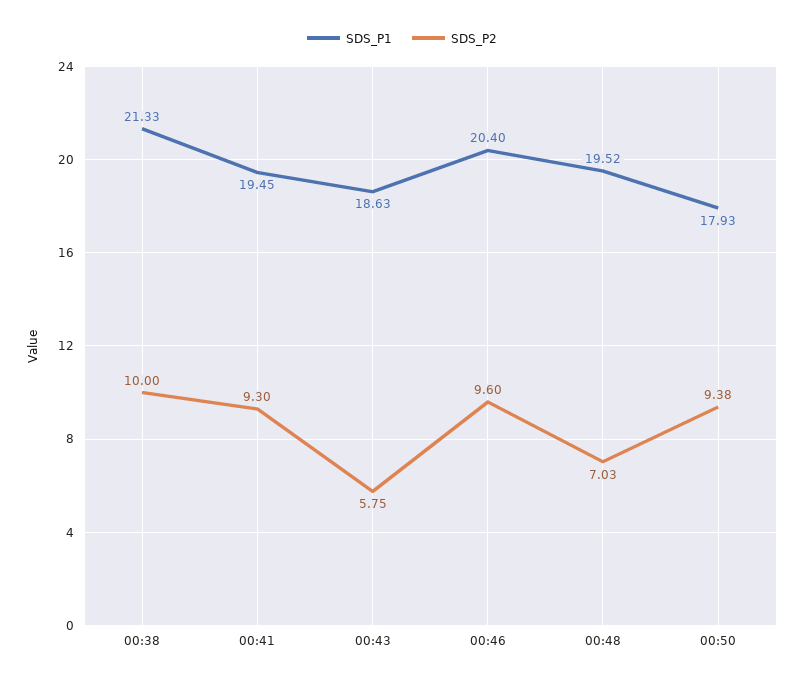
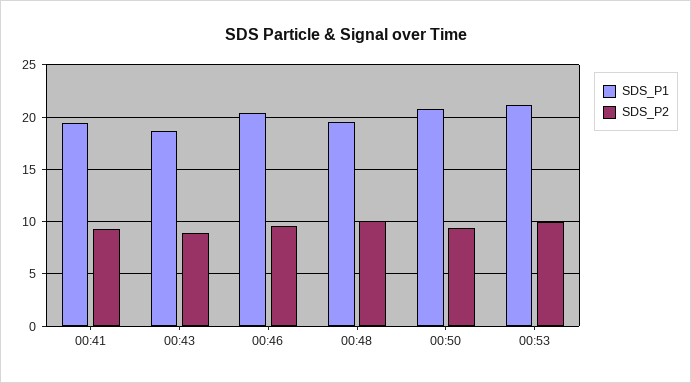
SDS_P1, 00:38: 21.33 -> none
SDS_P2, 00:38: 10 -> none
SDS_P2, 00:43: 5.75 -> 9
SDS_P2, 00:48: 7.03 -> 10
SDS_P1, 00:50: 17.93 -> 21
SDS_P1, 00:53: none -> 21
SDS_P2, 00:53: none -> 10

